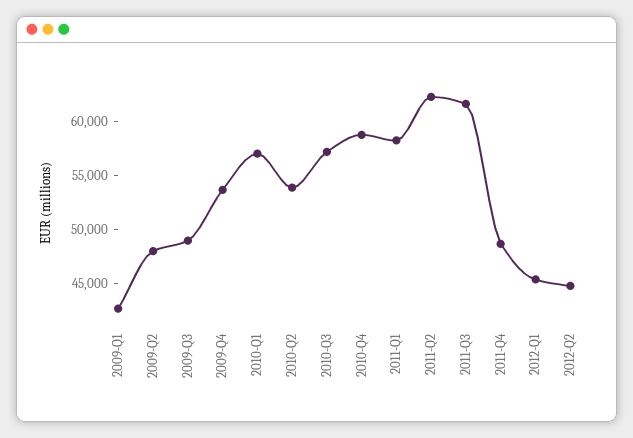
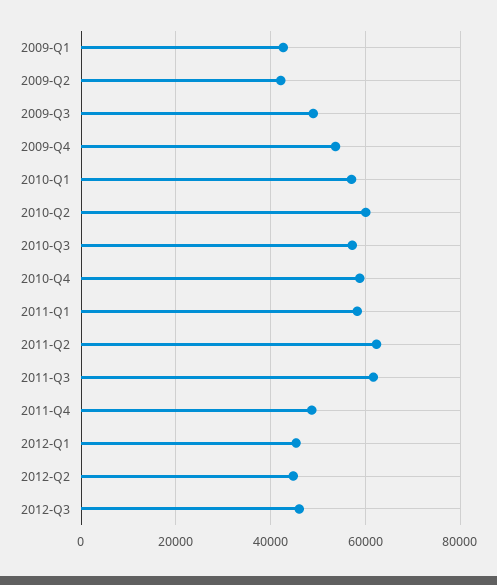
2009-Q2: 48000 -> 42000
2010-Q2: 54000 -> 60000
2012-Q3: none -> 46000

